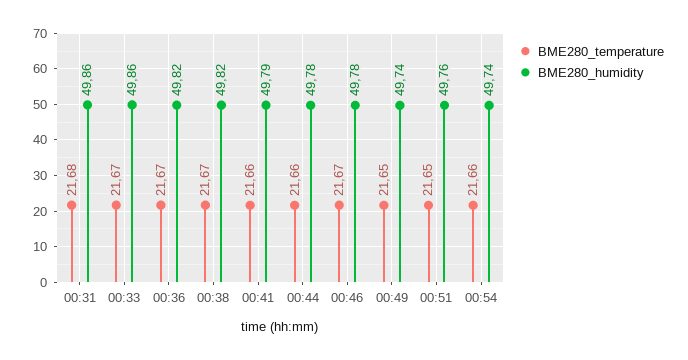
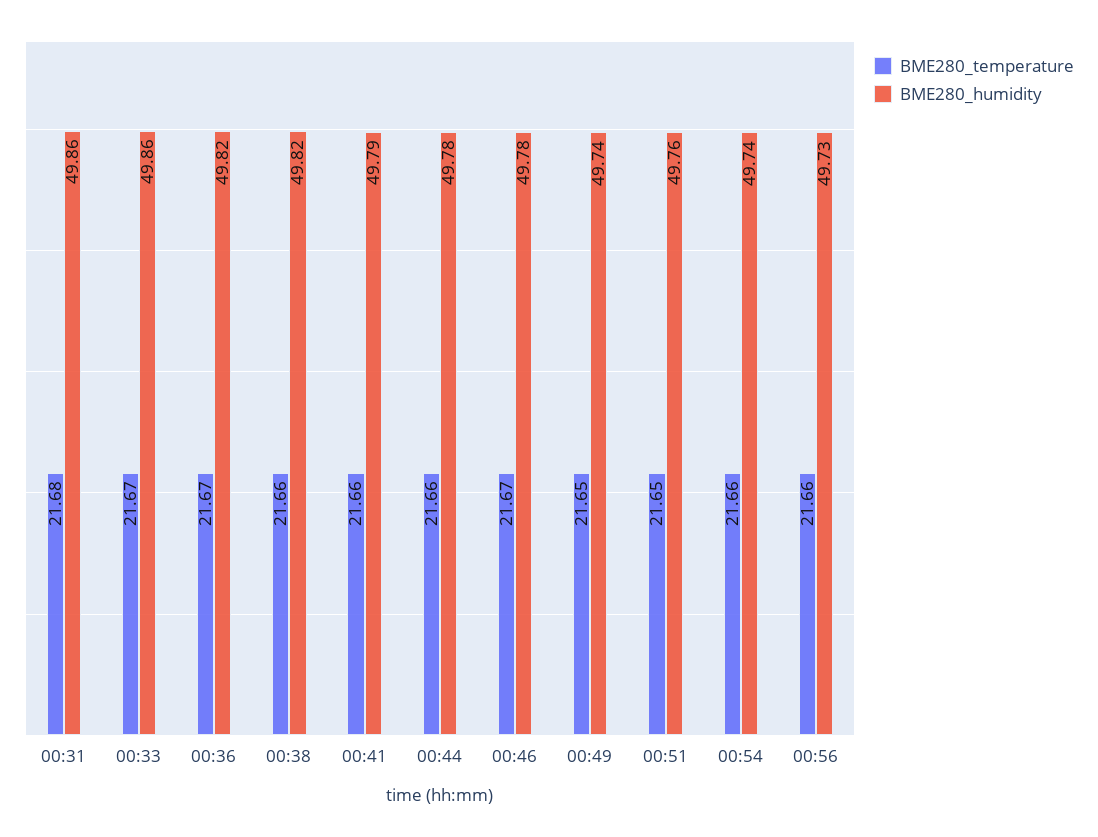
BME280_temperature, 00:38: 21.67 -> 21.66
BME280_temperature, 00:56: none -> 21.66
BME280_humidity, 00:56: none -> 49.73

